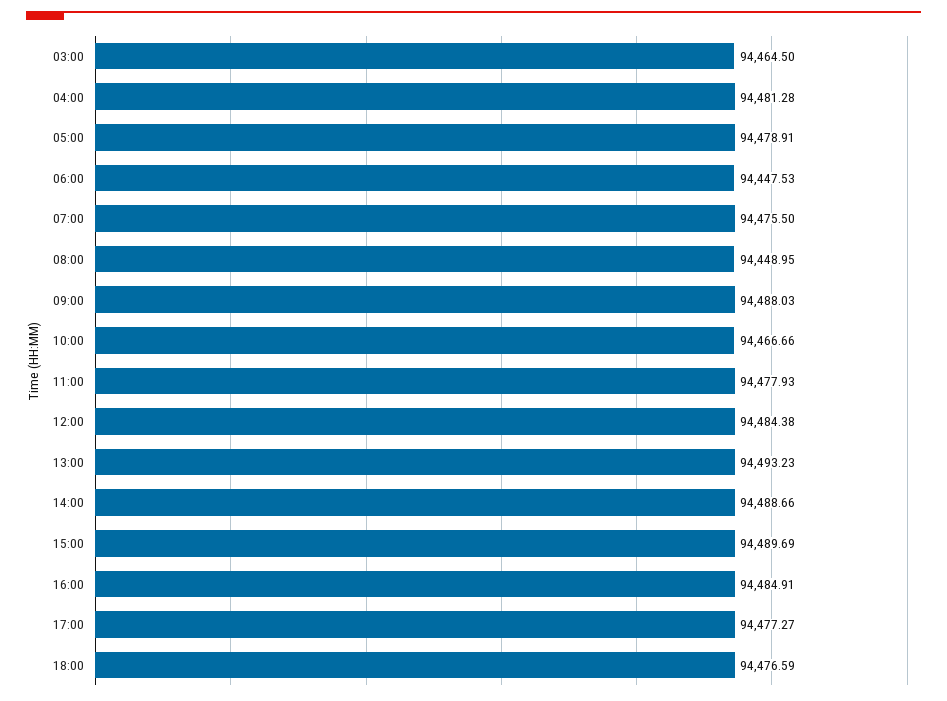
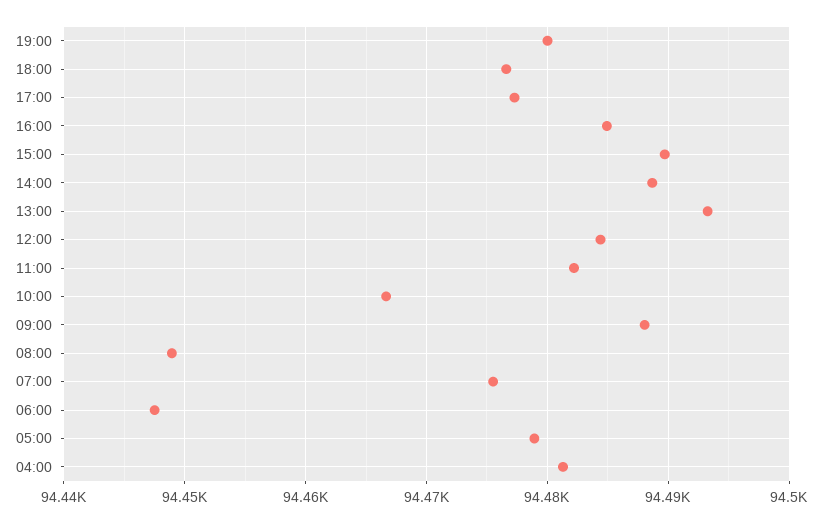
03:00: 94464.5 -> none
11:00: 94477.93 -> 94482
19:00: none -> 94480

